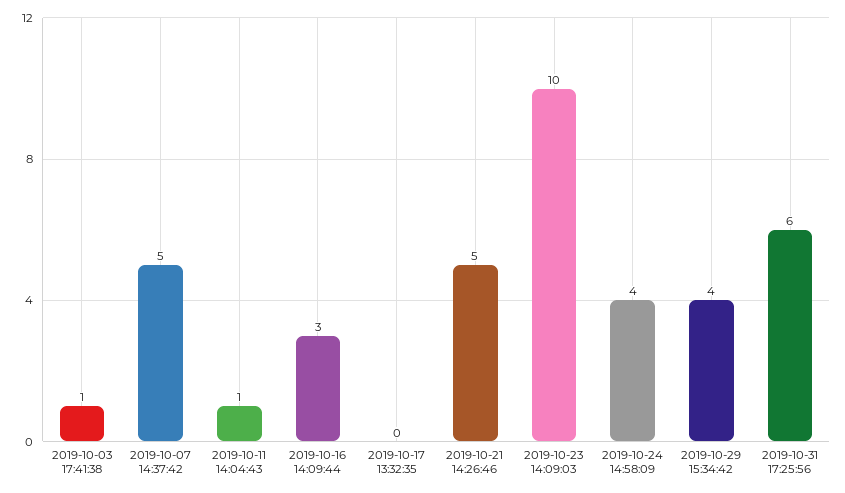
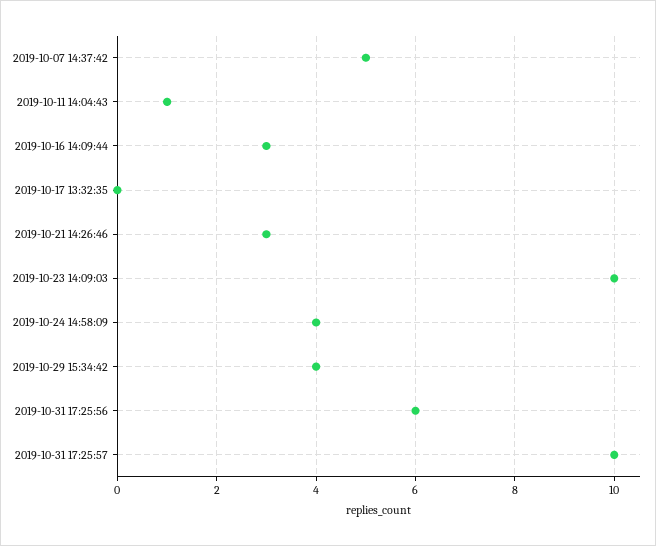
2019-10-03 17:41:38: 1 -> none
2019-10-21 14:26:46: 5 -> 3
2019-10-31 17:25:57: none -> 10

